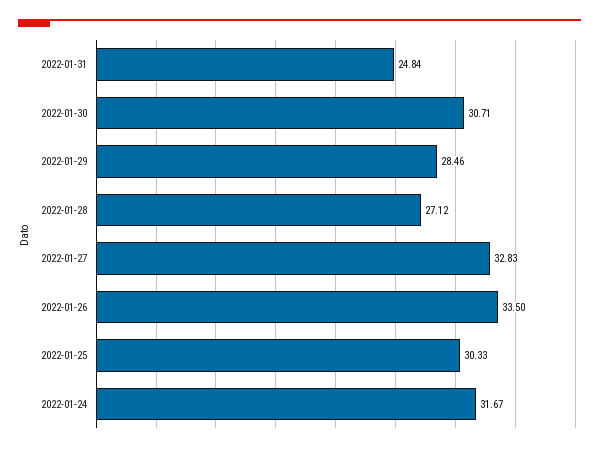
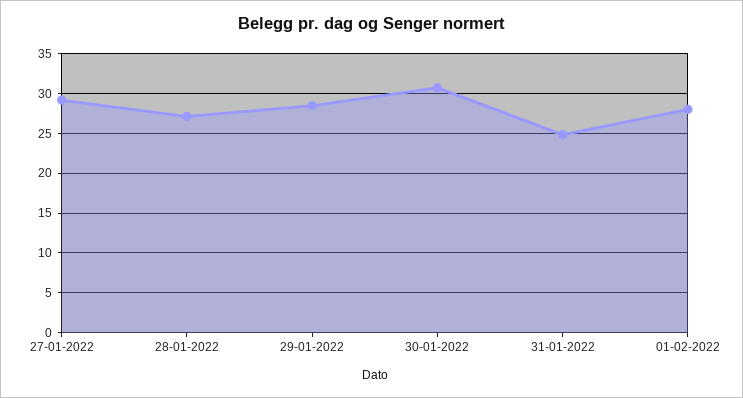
2022-01-27: 32.83 -> 29
2022-01-26: 33.5 -> none
2022-01-25: 30.33 -> none
2022-01-24: 31.67 -> none
01-02-2022: none -> 28

